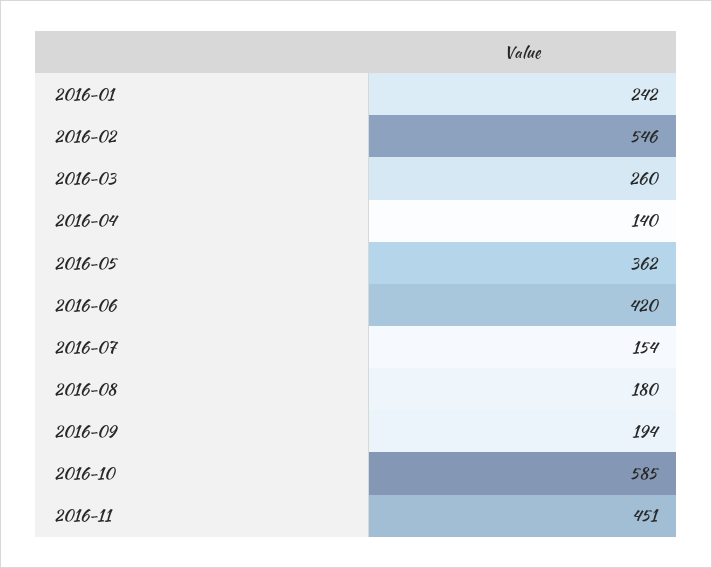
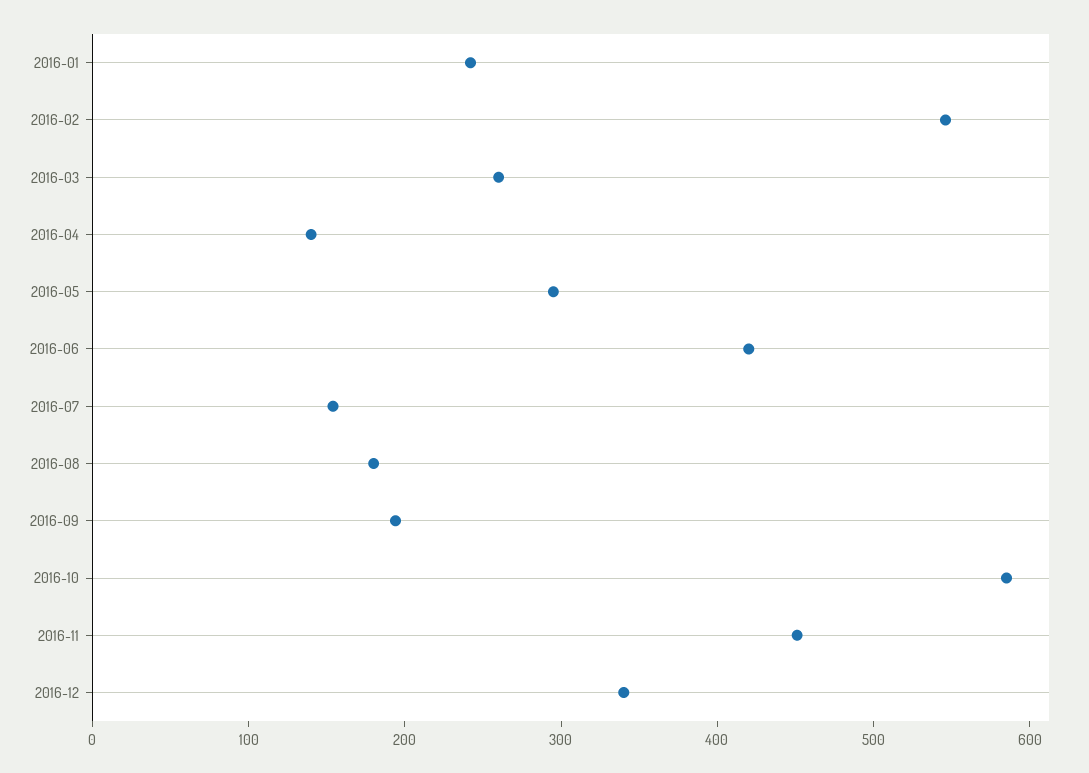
2016-05: 362 -> 300
2016-12: none -> 340

